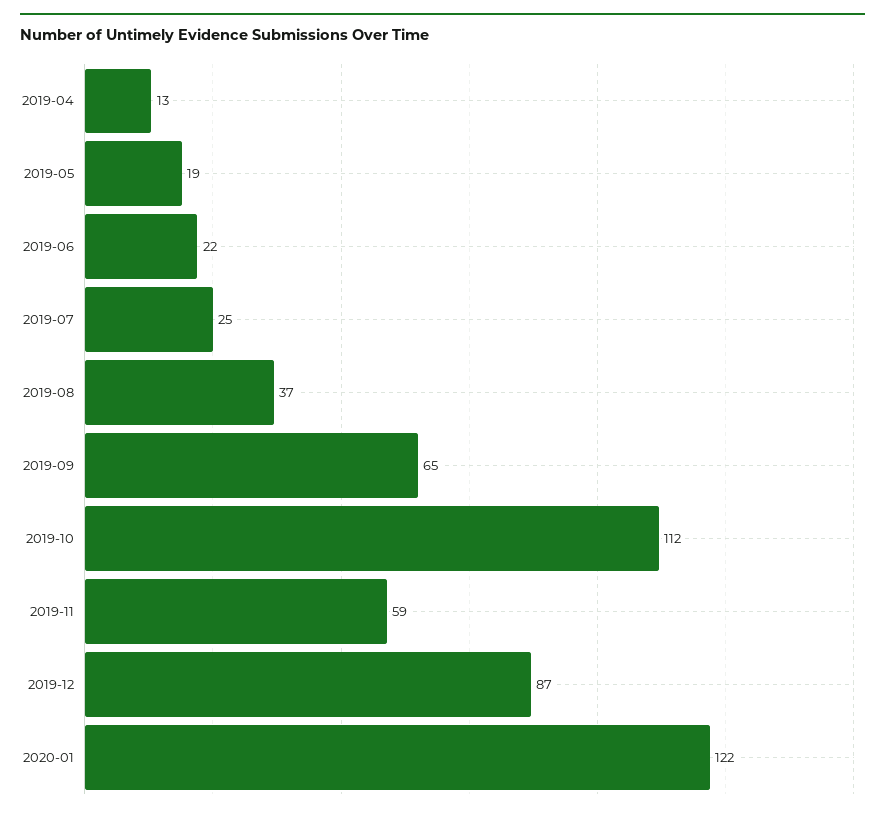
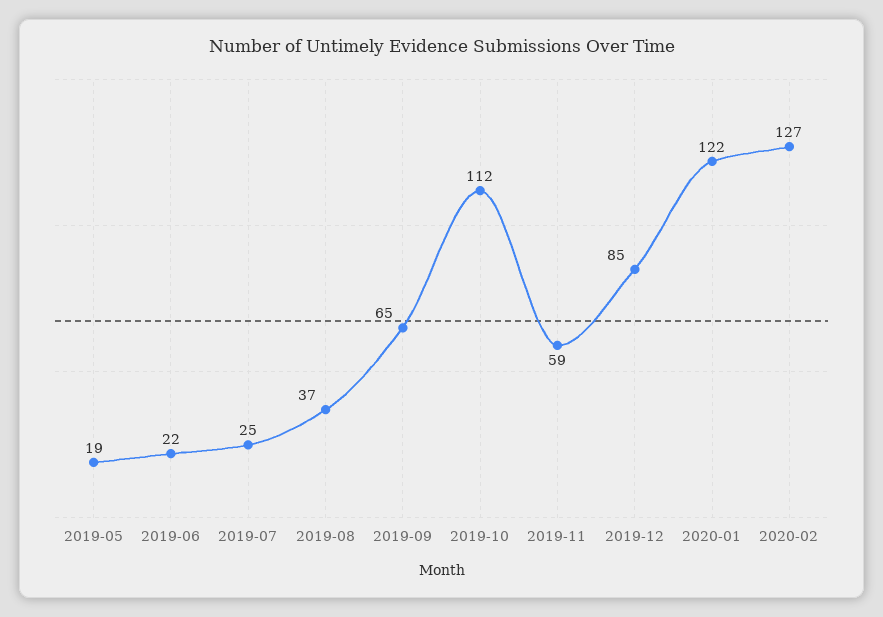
2019-04: 13 -> none
2019-12: 87 -> 85
2020-02: none -> 127

